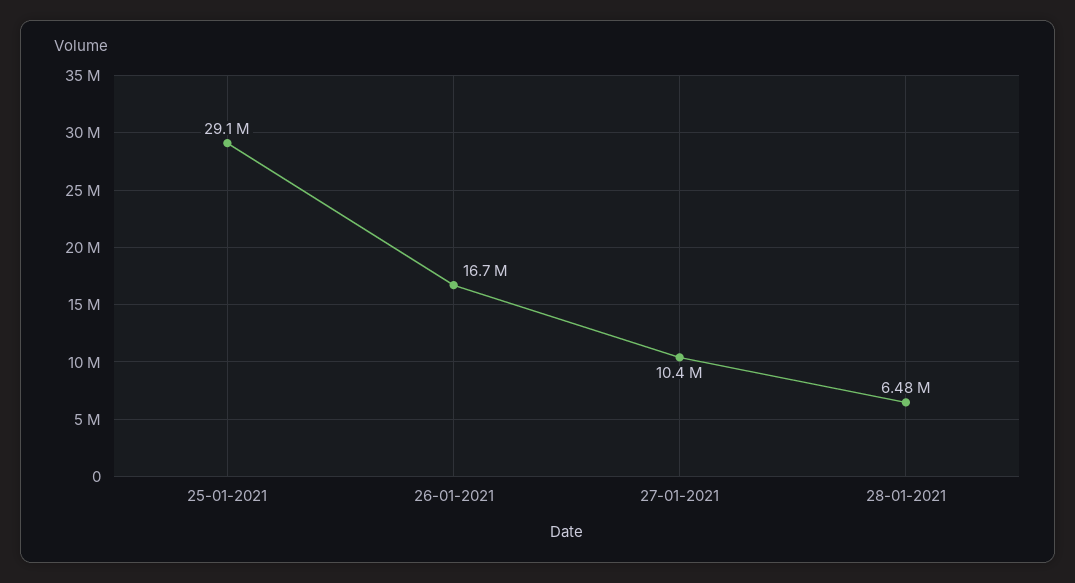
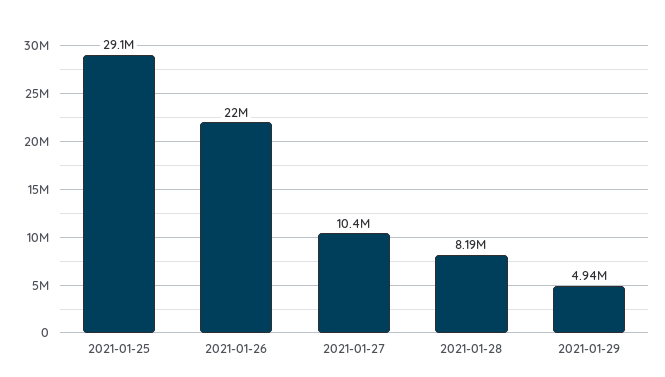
26-01-2021: 16700000 -> 22000000
28-01-2021: 6480000 -> 8190000
2021-01-29: none -> 4940000

